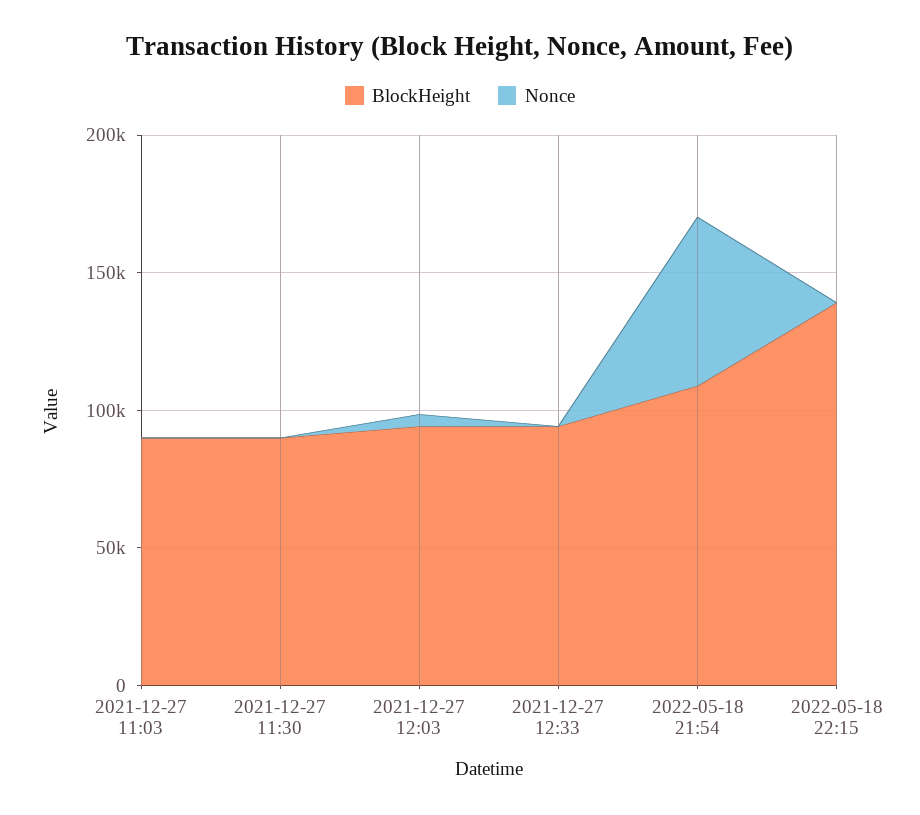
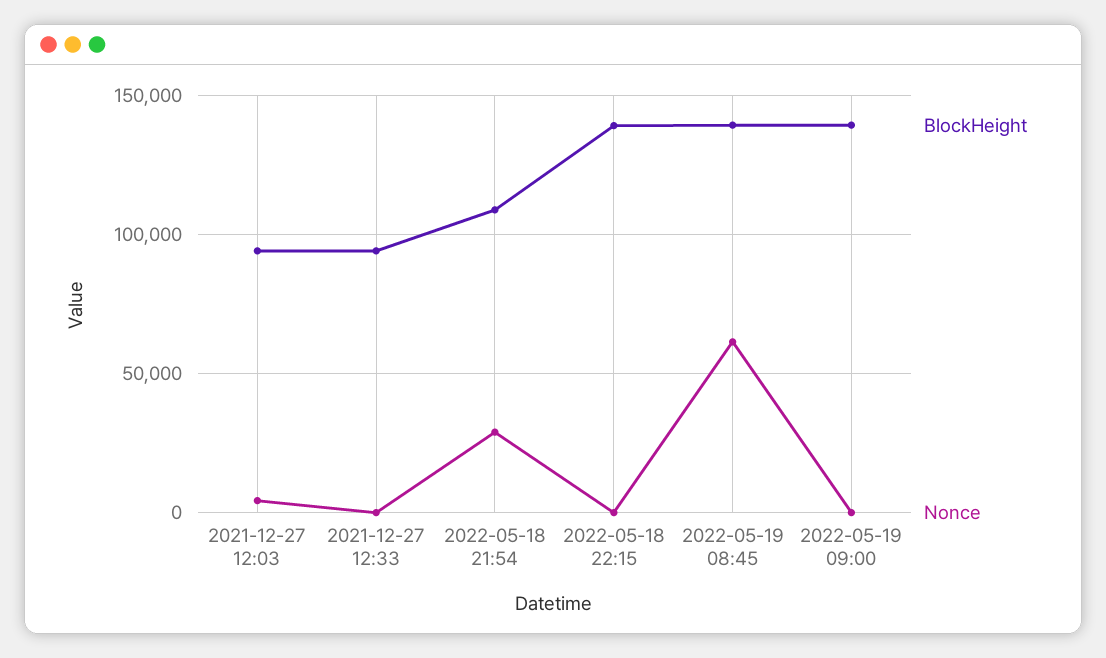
BlockHeight, 2021-12-27 11:03: 90000 -> none
Nonce, 2021-12-27 11:03: 0 -> none
BlockHeight, 2021-12-27 11:30: 90000 -> none
Nonce, 2021-12-27 11:30: 0 -> none
Nonce, 2022-05-18 21:54: 60000 -> 30000
BlockHeight, 2022-05-19 08:45: none -> 140000
Nonce, 2022-05-19 08:45: none -> 60000
BlockHeight, 2022-05-19 09:00: none -> 140000
Nonce, 2022-05-19 09:00: none -> 0

